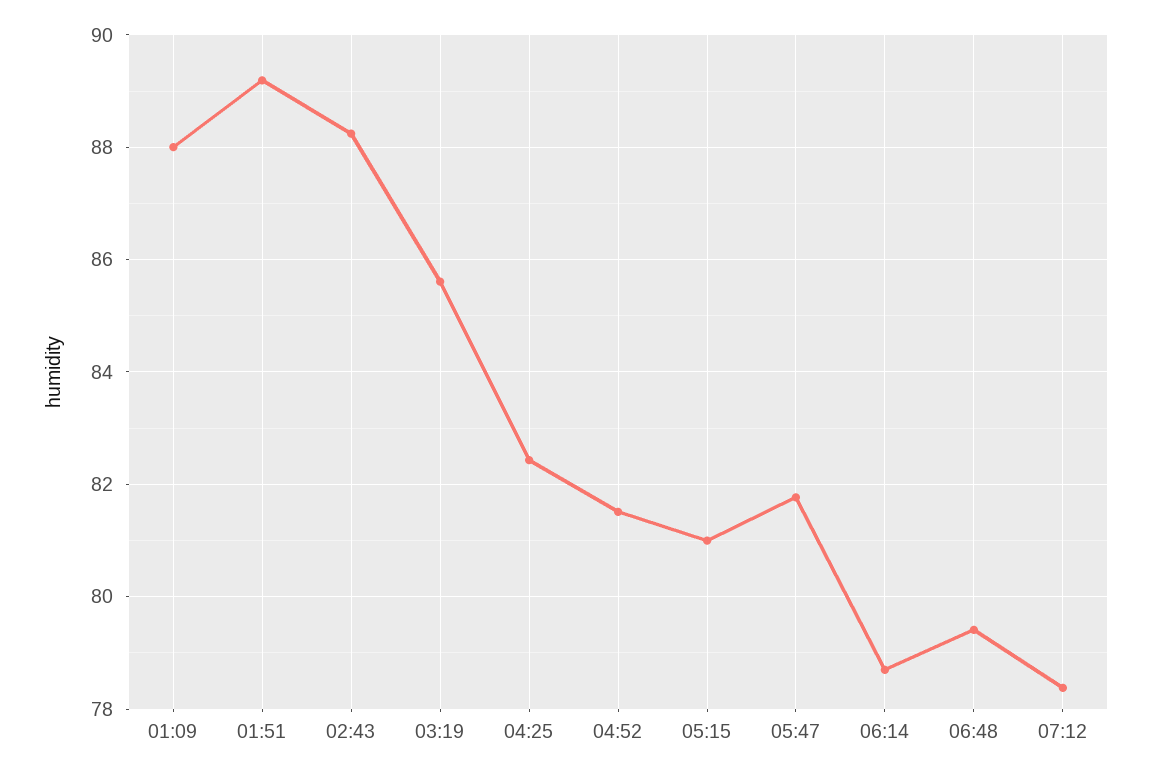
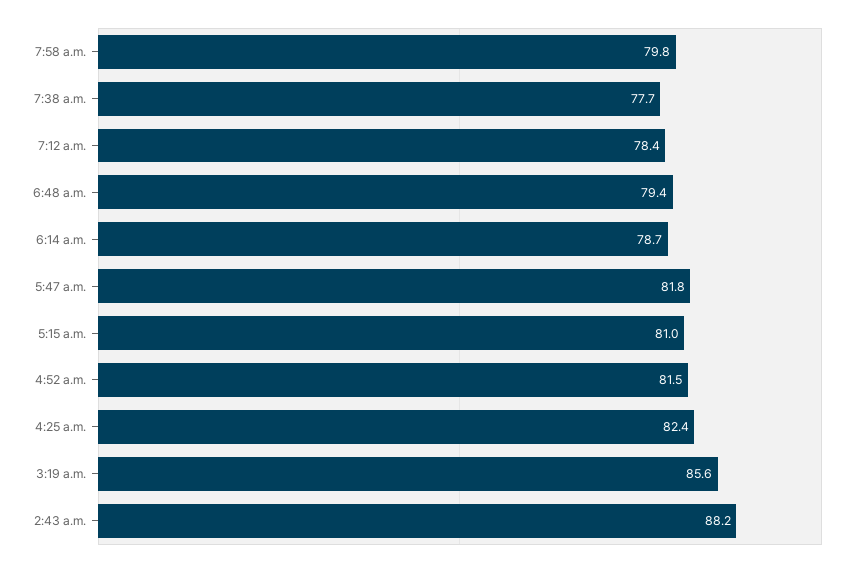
01:09: 88 -> none
01:51: 89.2 -> none
7:58 a.m.: none -> 79.8
7:38 a.m.: none -> 77.7

